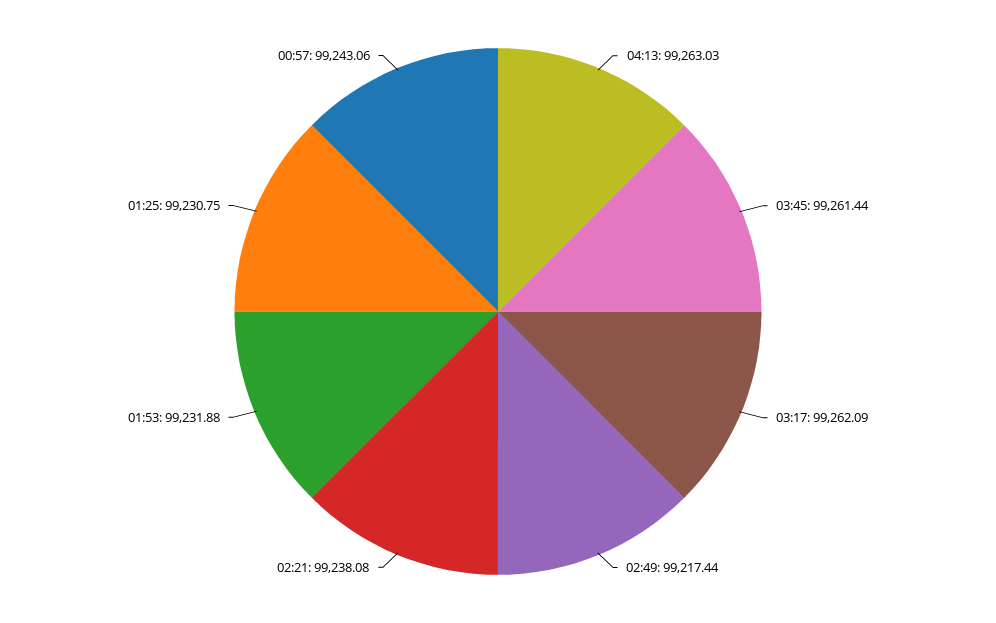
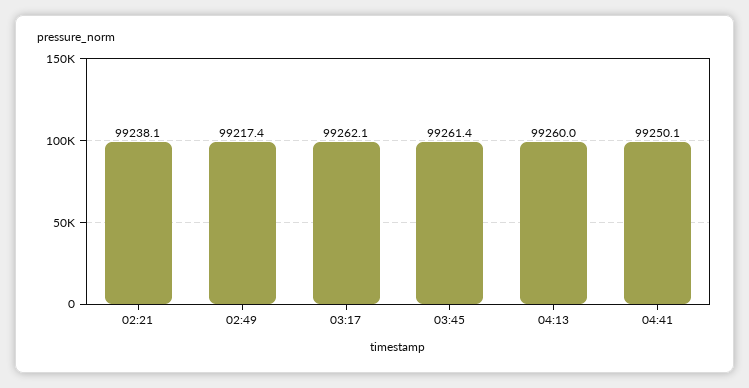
04:13: 99263.03 -> 99260
01:53: 99231.88 -> none
01:25: 99230.75 -> none
00:57: 99243.06 -> none
04:41: none -> 99250.1

